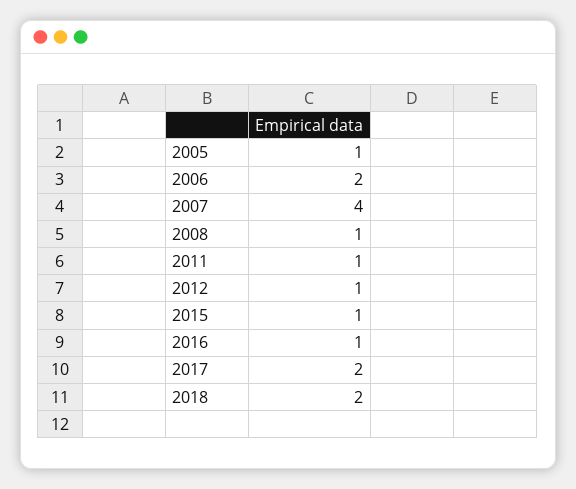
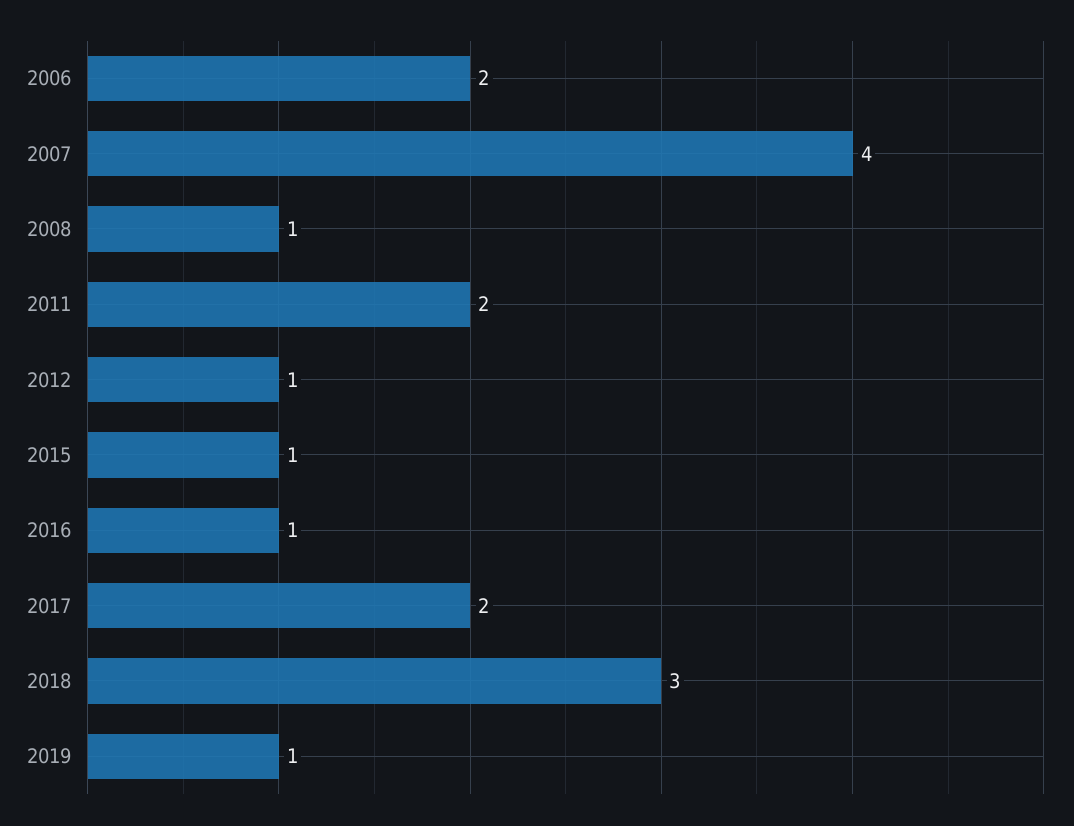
2005: 1 -> none
2011: 1 -> 2
2018: 2 -> 3
2019: none -> 1

